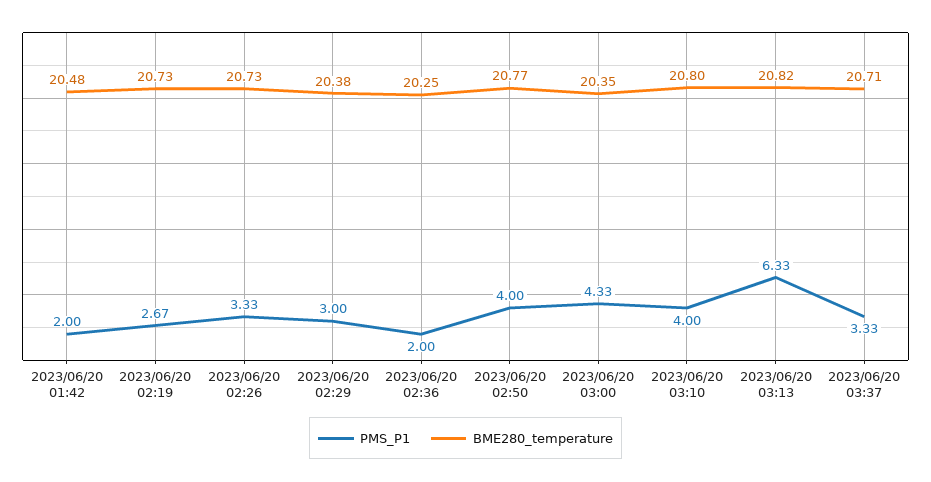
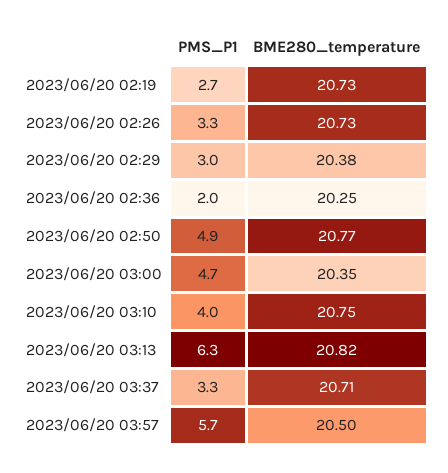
PMS_P1, 2023/06/20 01:42: 2 -> none
BME280_temperature, 2023/06/20 01:42: 20.48 -> none
PMS_P1, 2023/06/20 02:50: 4 -> 4.9
PMS_P1, 2023/06/20 03:00: 4.33 -> 4.7
BME280_temperature, 2023/06/20 03:10: 20.8 -> 20.75
PMS_P1, 2023/06/20 03:57: none -> 5.7
BME280_temperature, 2023/06/20 03:57: none -> 20.5

